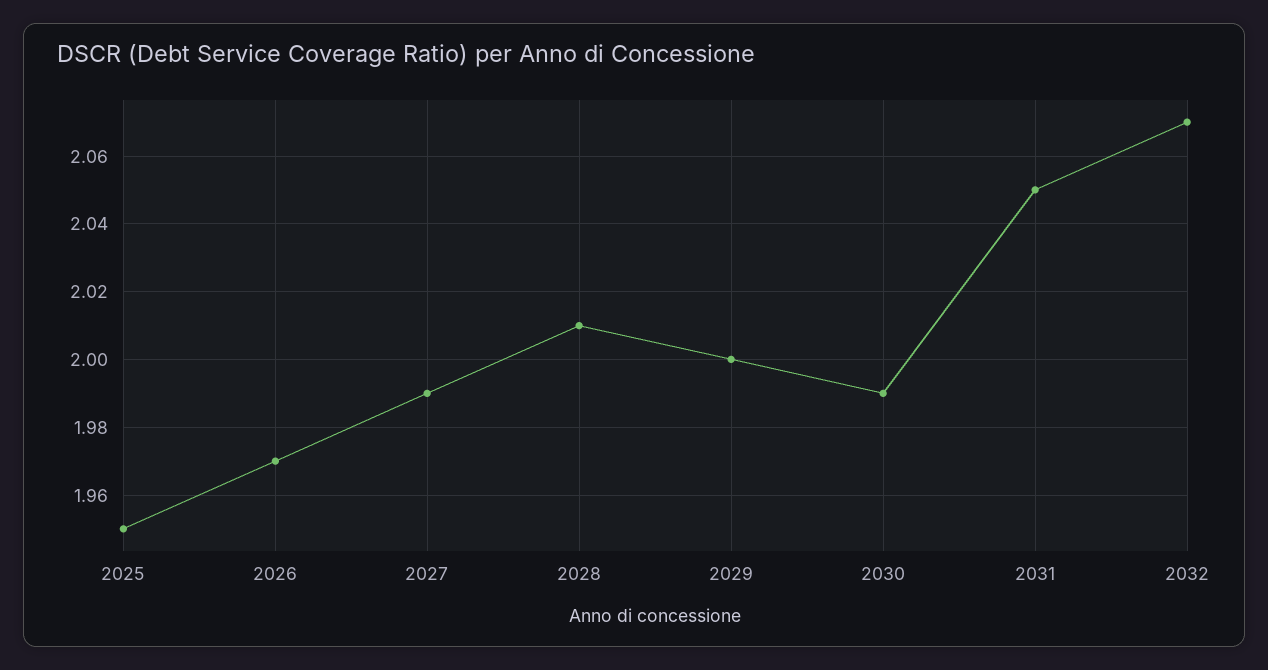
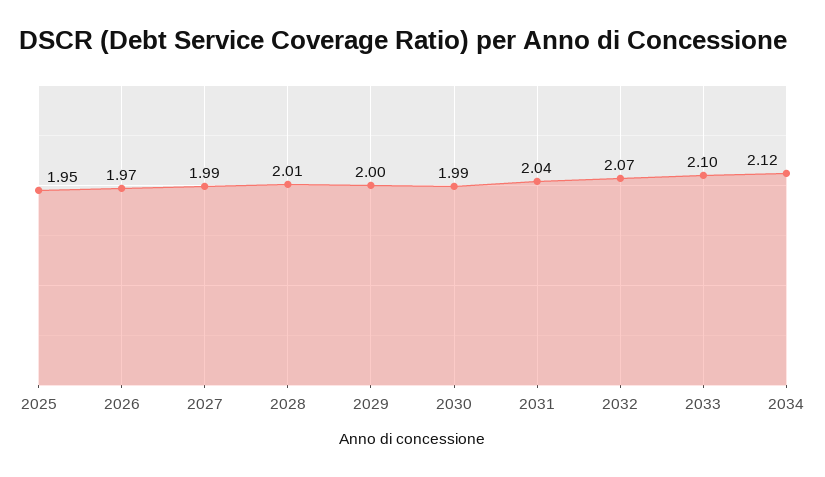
2031: 2.05 -> 2.04
2033: none -> 2.1
2034: none -> 2.12

